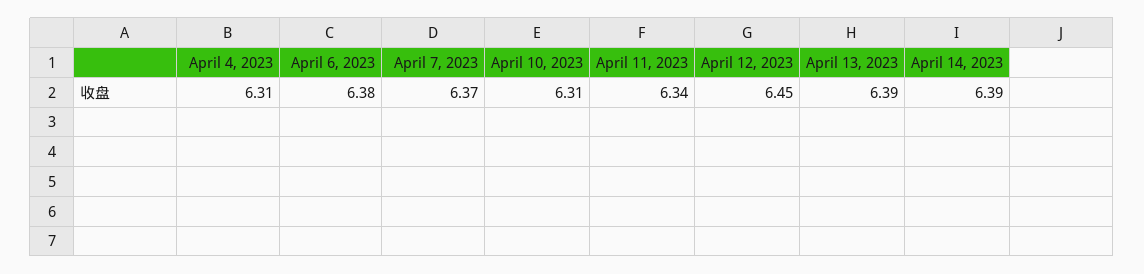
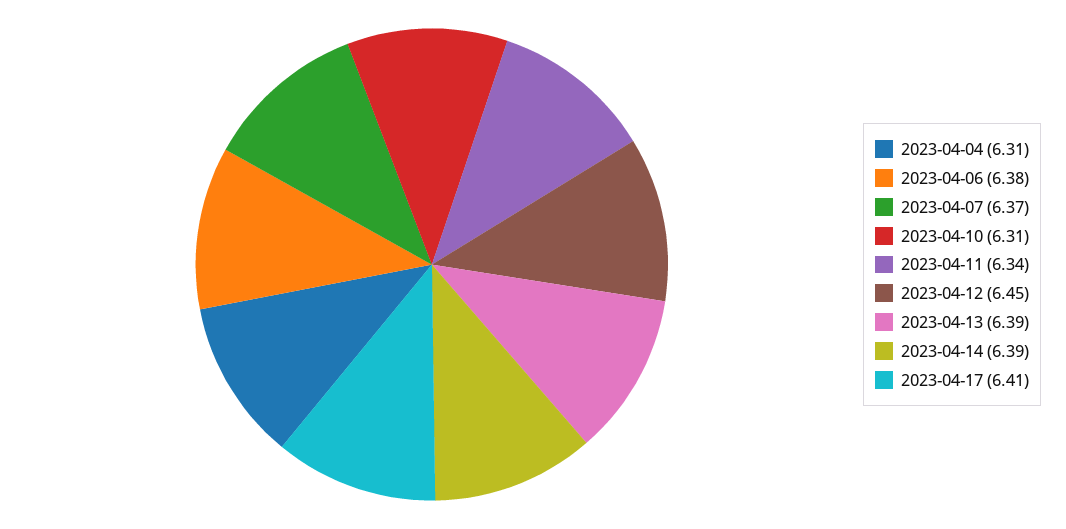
2023-04-17: none -> 6.41

